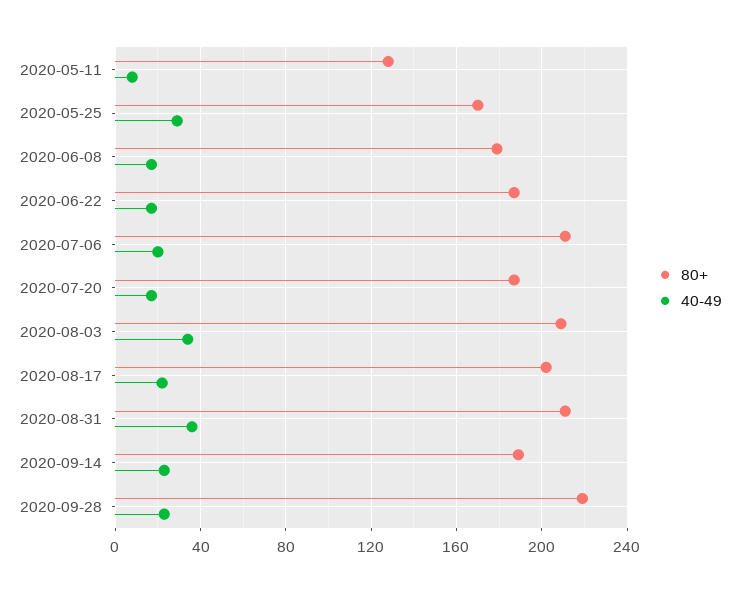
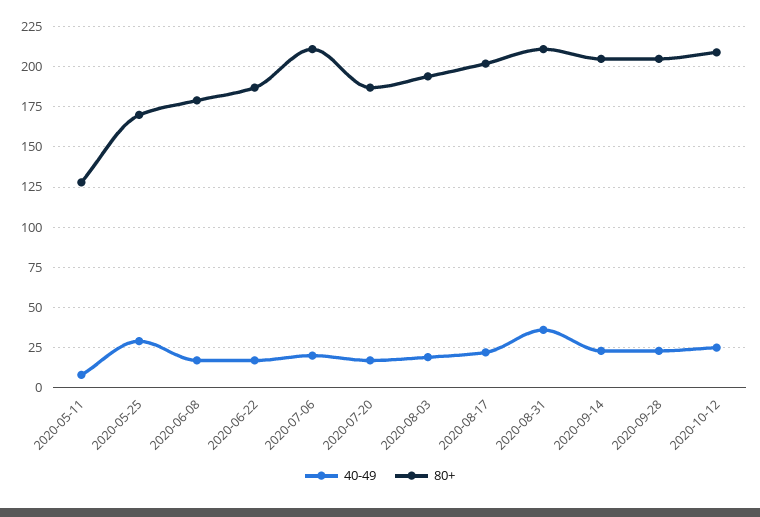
80+, 2020-08-03: 210 -> 195
40-49, 2020-08-03: 35 -> 20
80+, 2020-09-14: 190 -> 205
80+, 2020-09-28: 220 -> 205
40-49, 2020-10-12: none -> 25
80+, 2020-10-12: none -> 210

